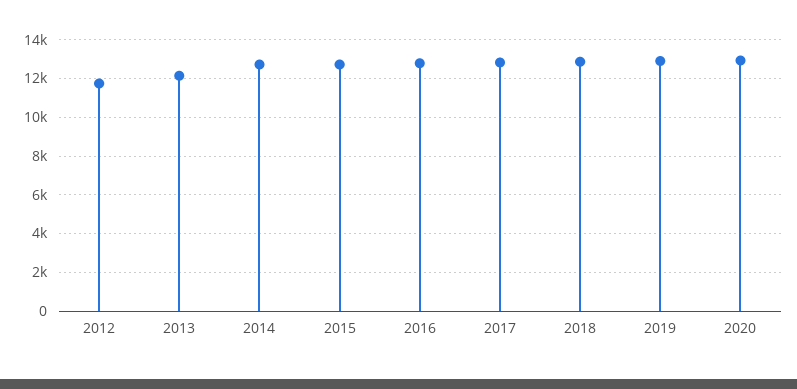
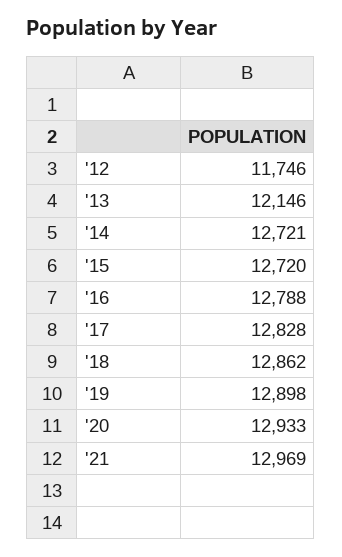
'21: none -> 12969

